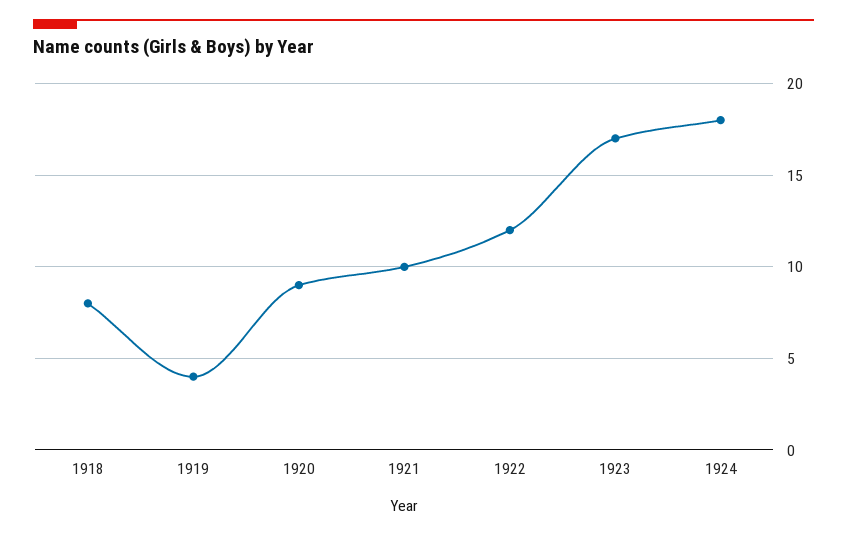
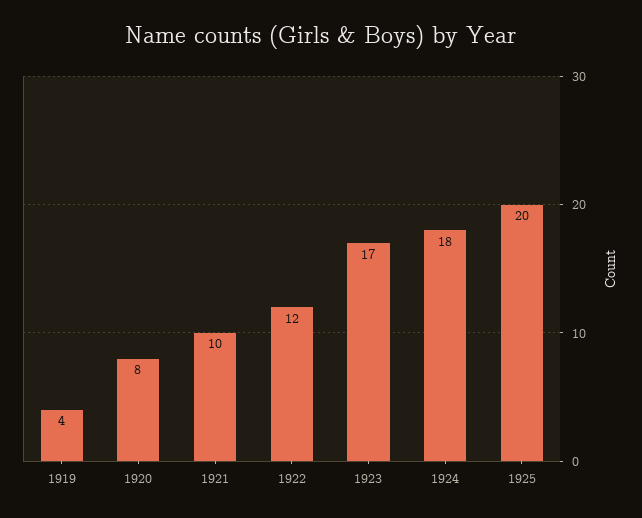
1918: 8 -> none
1920: 9 -> 8
1925: none -> 20

